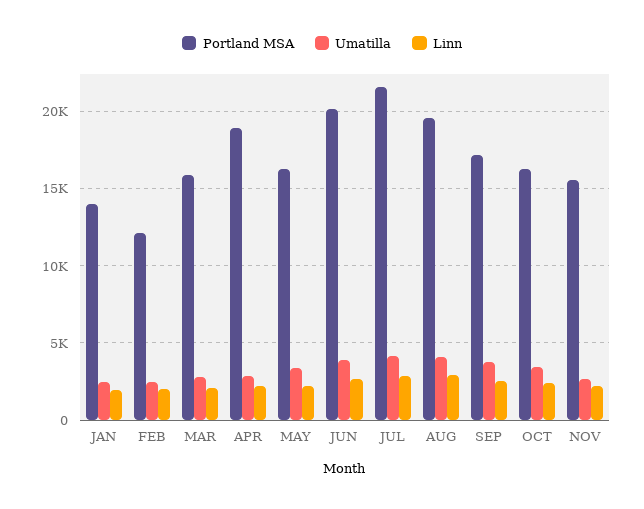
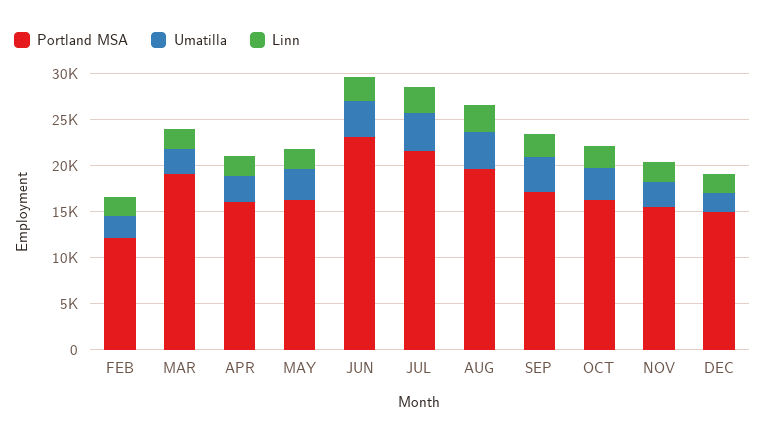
Portland MSA, JAN: 14000 -> none
Umatilla, JAN: 2500 -> none
Linn, JAN: 2000 -> none
Portland MSA, MAR: 16000 -> 19000
Portland MSA, APR: 19000 -> 16000
Portland MSA, JUN: 20000 -> 23000
Portland MSA, DEC: none -> 15000
Umatilla, DEC: none -> 2000
Linn, DEC: none -> 2000

